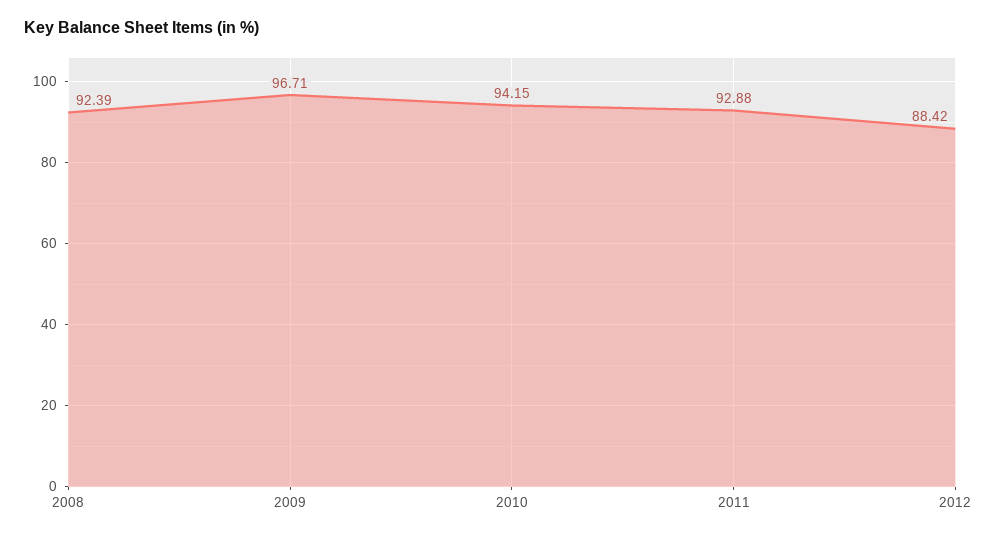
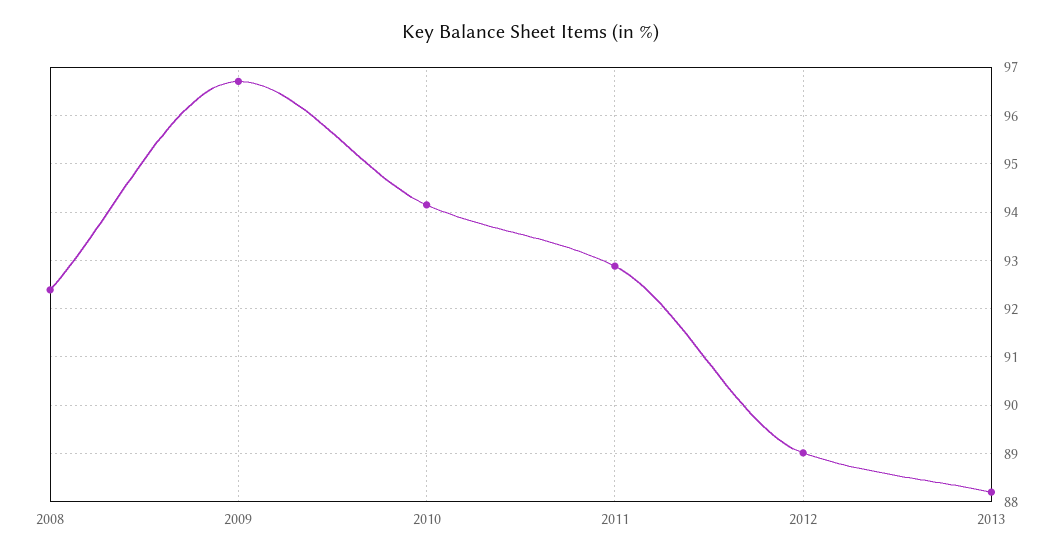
2012: 88.42 -> 89
2013: none -> 88.2

